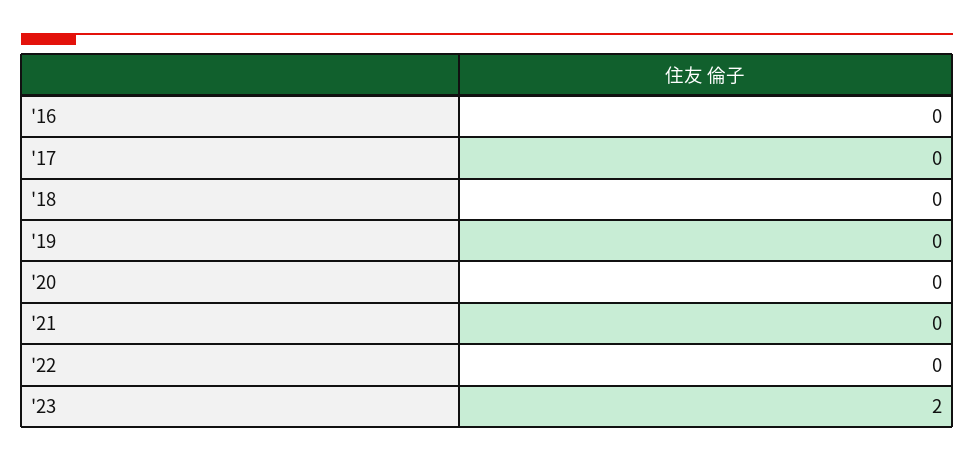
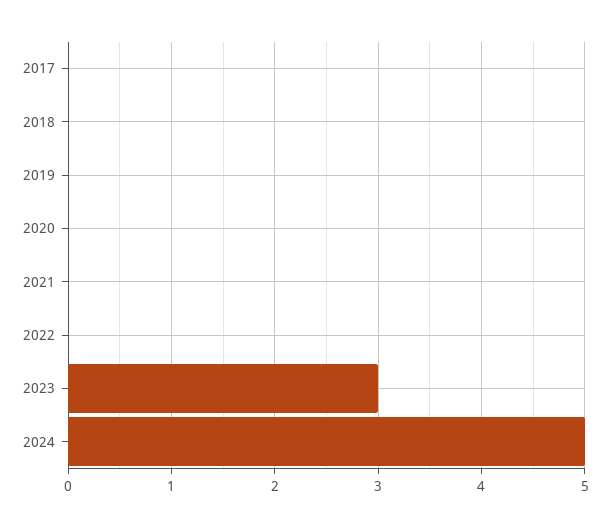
'16: 0 -> none
'23: 2 -> 3
2024: none -> 5

